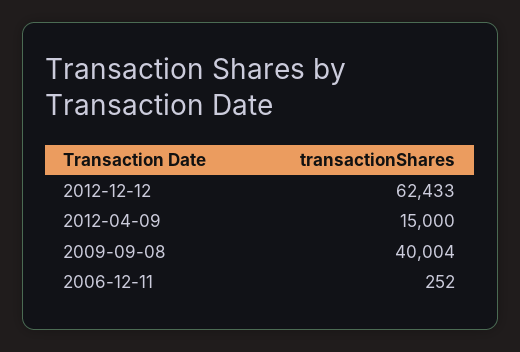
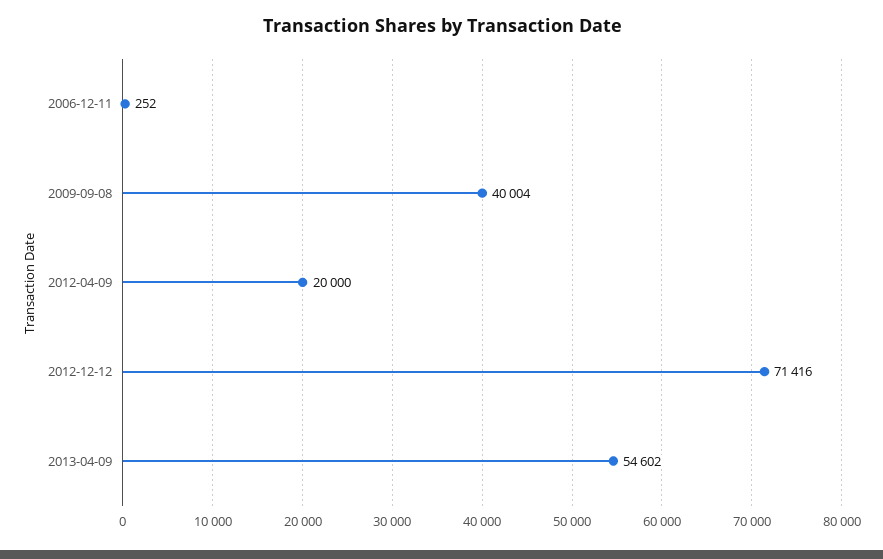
2012-12-12: 62433 -> 71416
2012-04-09: 15000 -> 20000
2013-04-09: none -> 54602

